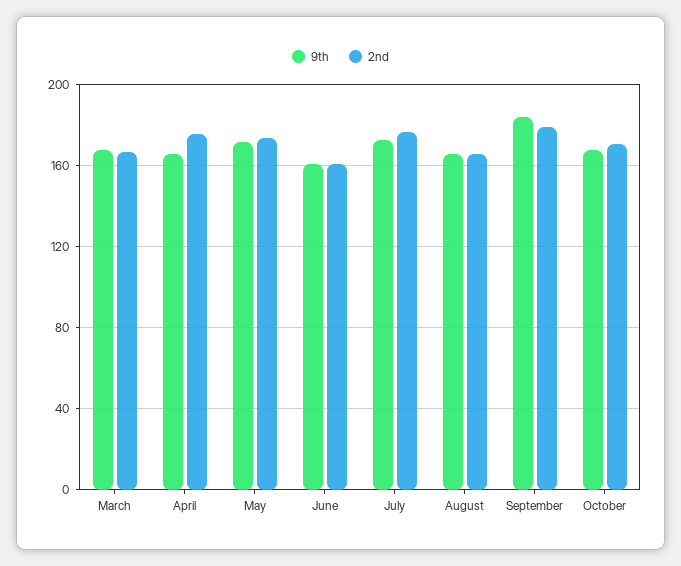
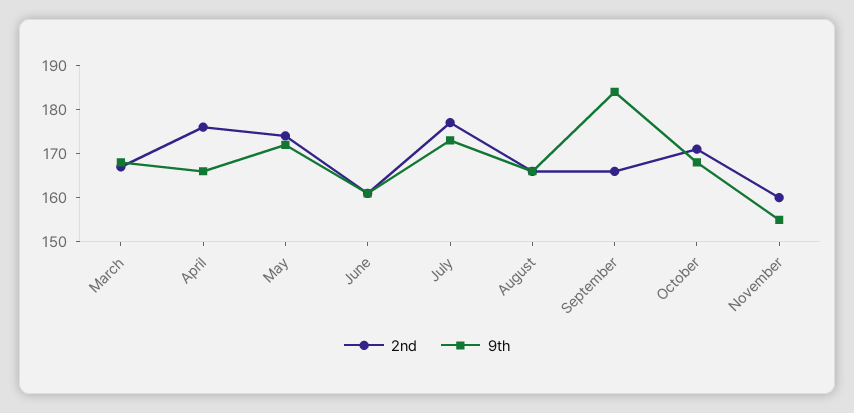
2nd, September: 180 -> 165
2nd, November: none -> 160
9th, November: none -> 155

